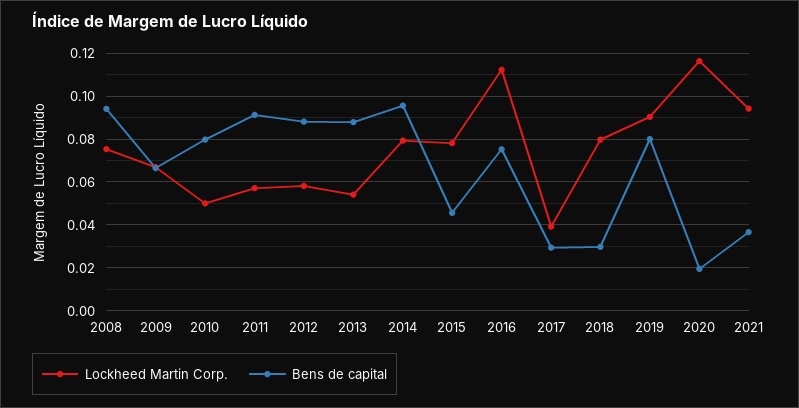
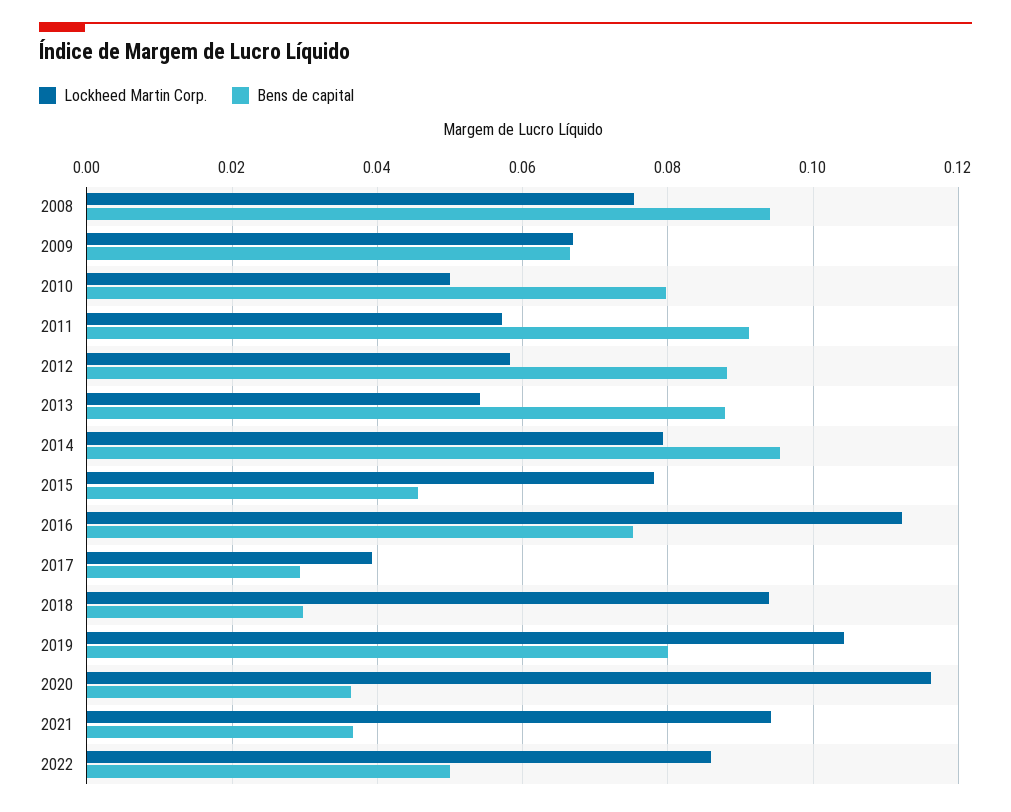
Lockheed Martin Corp., 2018: 0.08 -> 0.094
Lockheed Martin Corp., 2019: 0.09 -> 0.104
Bens de capital, 2020: 0.02 -> 0.036
Lockheed Martin Corp., 2022: none -> 0.086
Bens de capital, 2022: none -> 0.05

